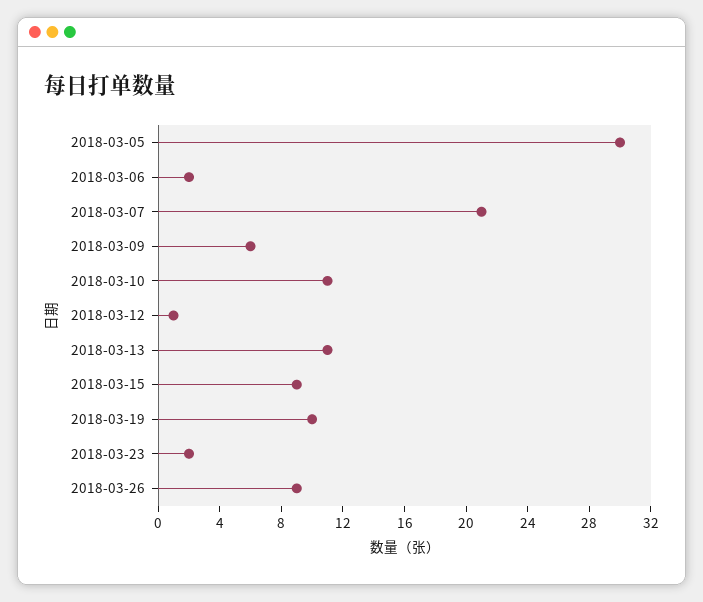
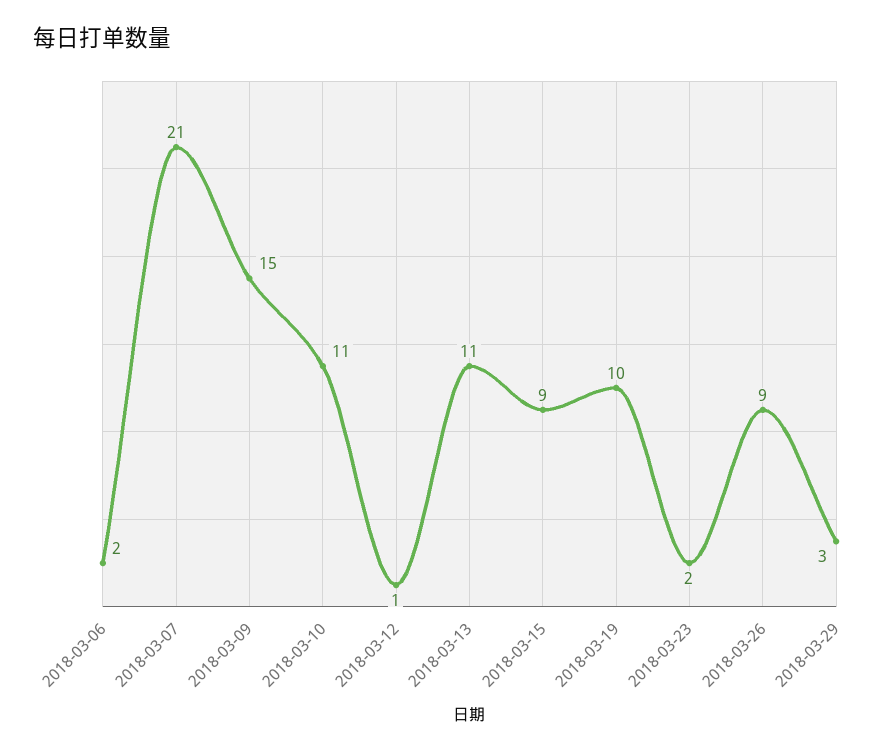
2018-03-05: 30 -> none
2018-03-09: 6 -> 15
2018-03-29: none -> 3

